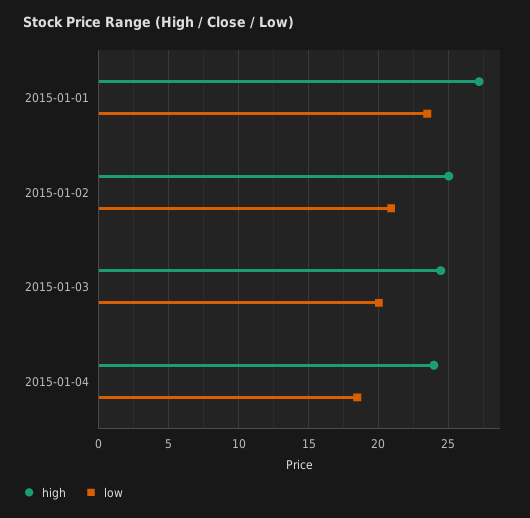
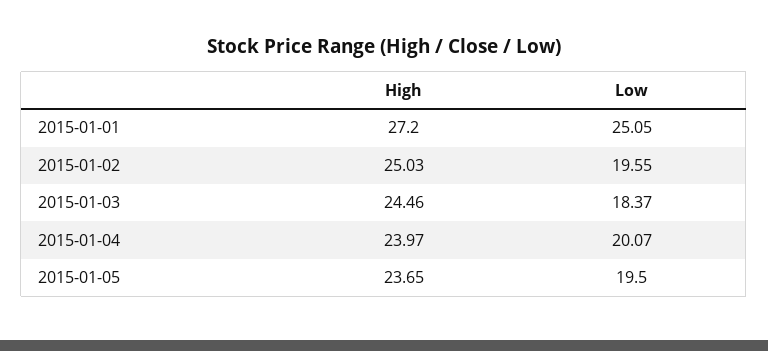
low, 2015-01-01: 23.5 -> 25.05
low, 2015-01-02: 21 -> 19.55
low, 2015-01-03: 20 -> 18.37
low, 2015-01-04: 18.5 -> 20.07
high, 2015-01-05: none -> 23.65
low, 2015-01-05: none -> 19.5

